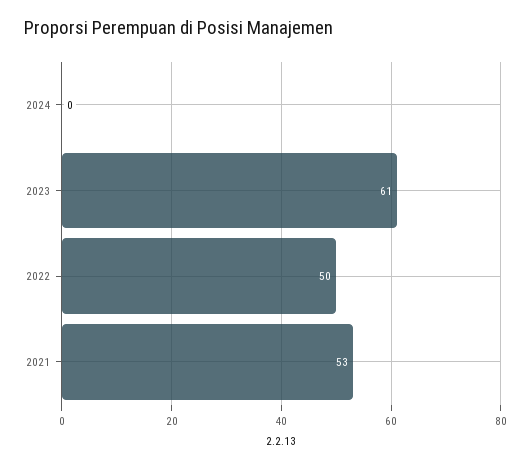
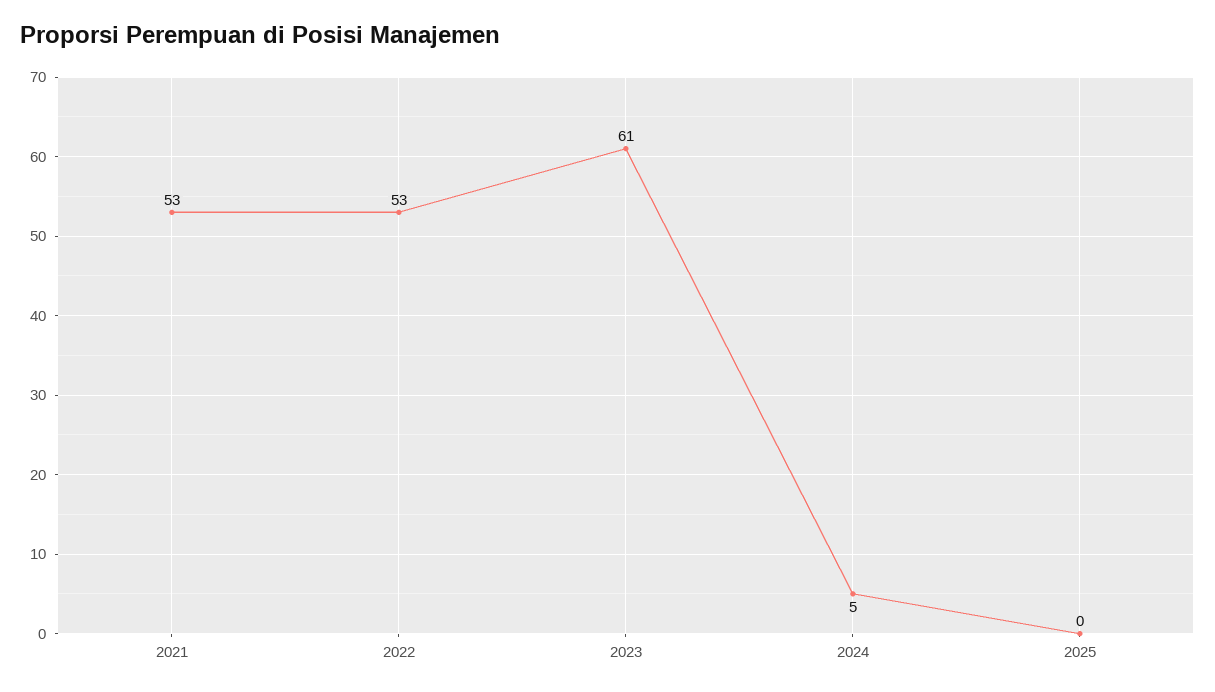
2024: 0 -> 5
2022: 50 -> 53
2025: none -> 0

